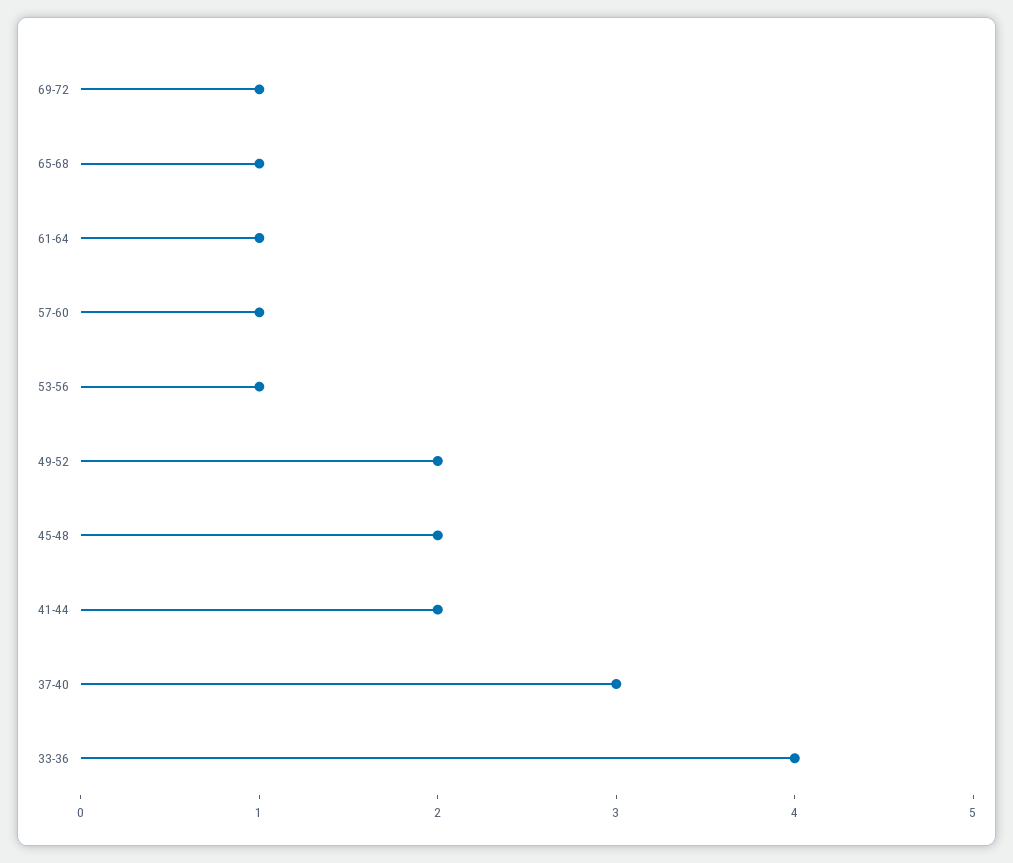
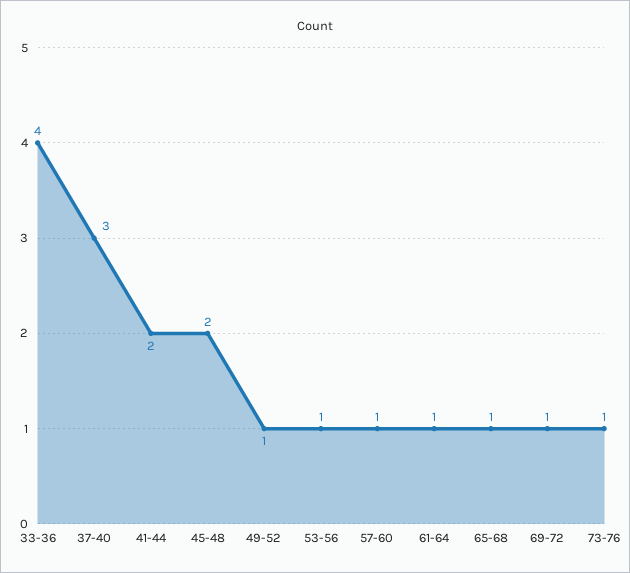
49-52: 2 -> 1
73-76: none -> 1

